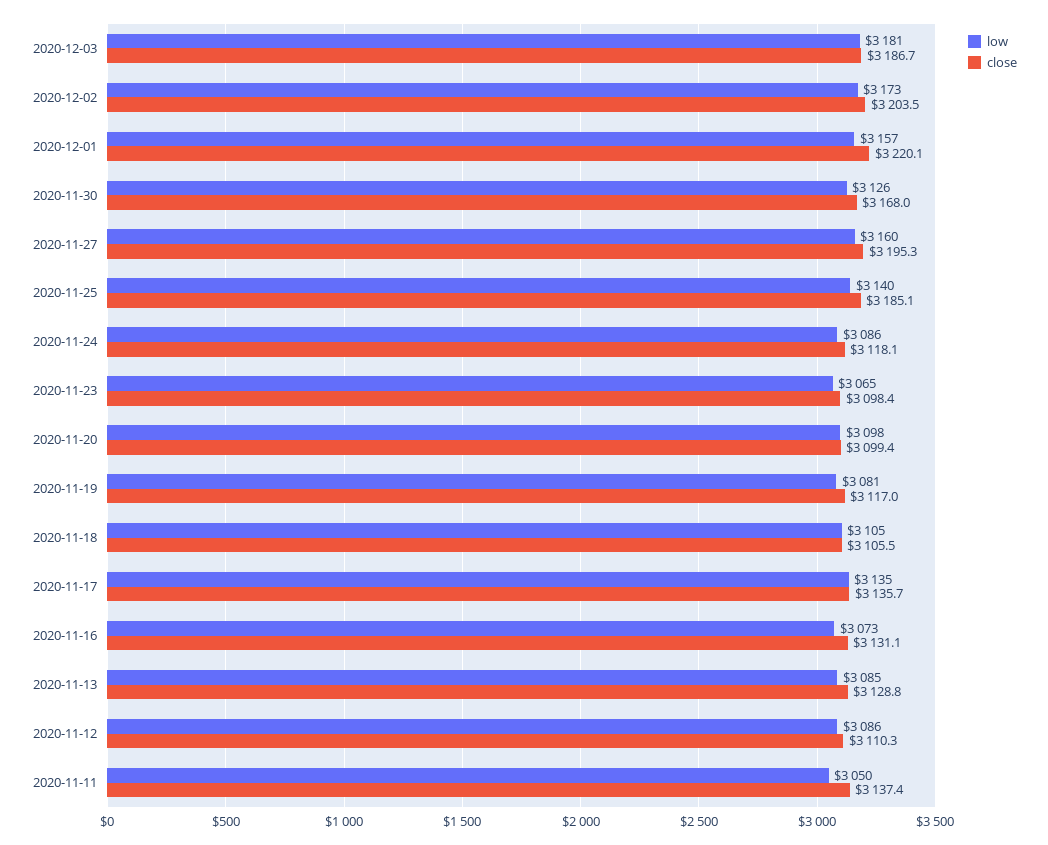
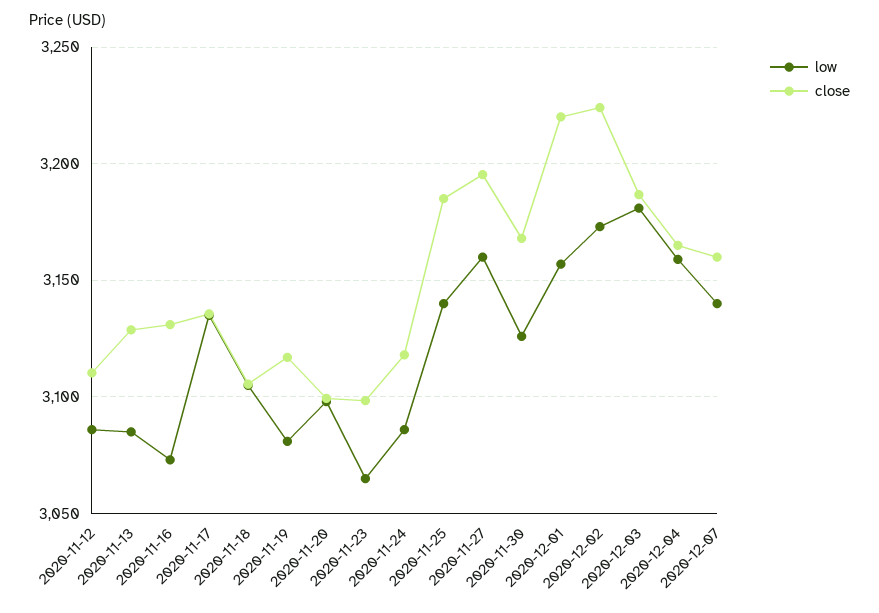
close, 2020-12-02: 3203.5 -> 3225
low, 2020-11-11: 3050 -> none
close, 2020-11-11: 3137.4 -> none
low, 2020-12-04: none -> 3160
close, 2020-12-04: none -> 3165
low, 2020-12-07: none -> 3140
close, 2020-12-07: none -> 3160

